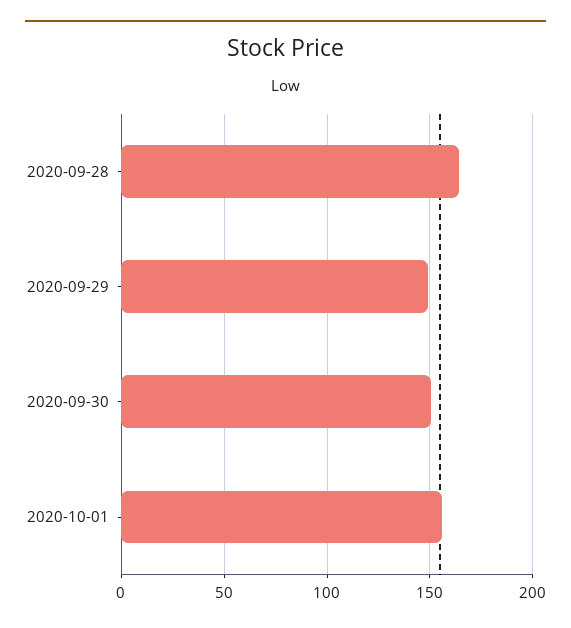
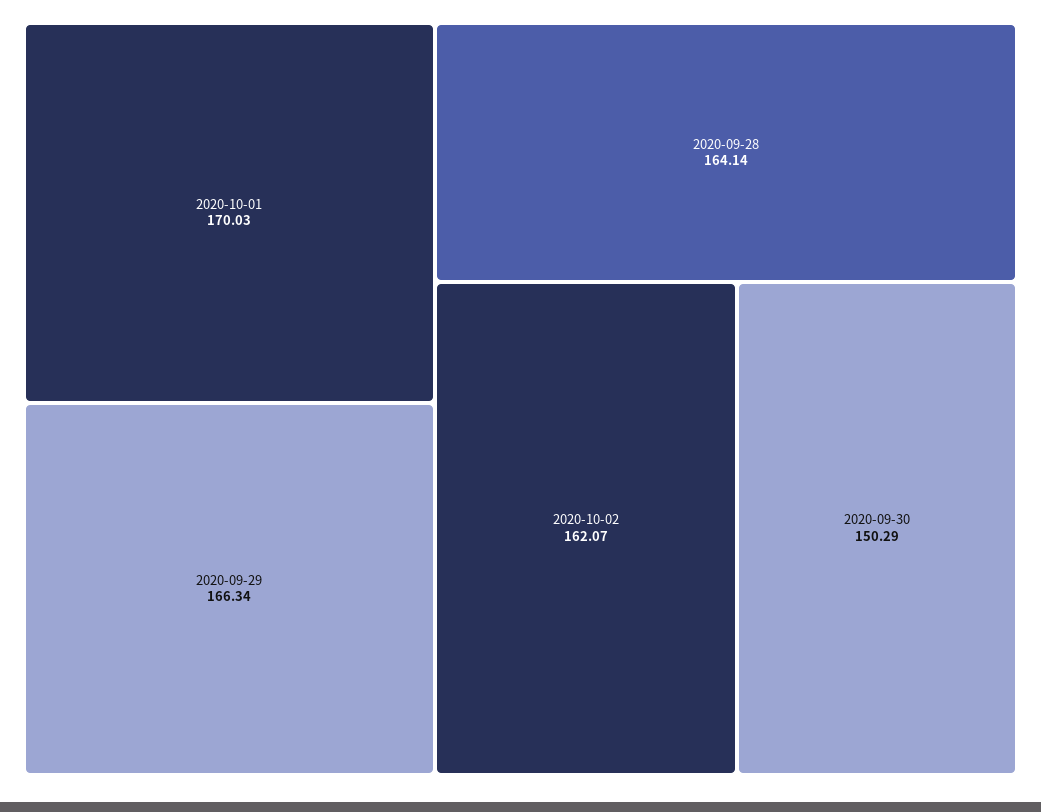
2020-09-29: 150 -> 166.34
2020-10-01: 155 -> 170.03
2020-10-02: none -> 162.07

